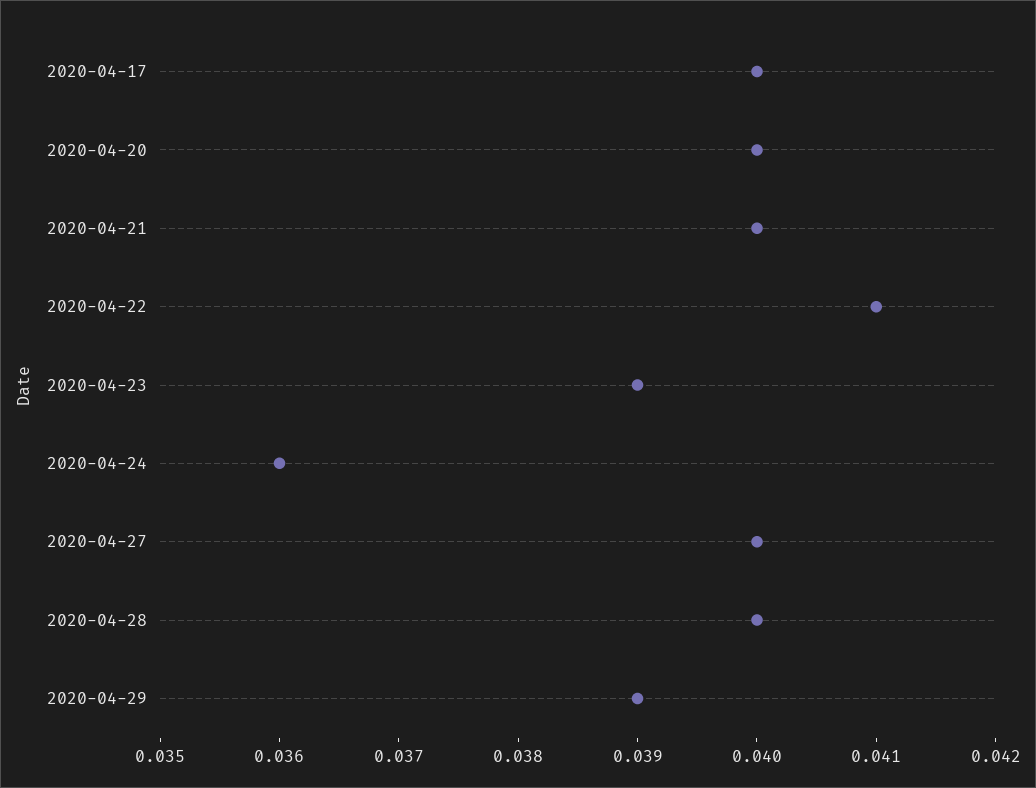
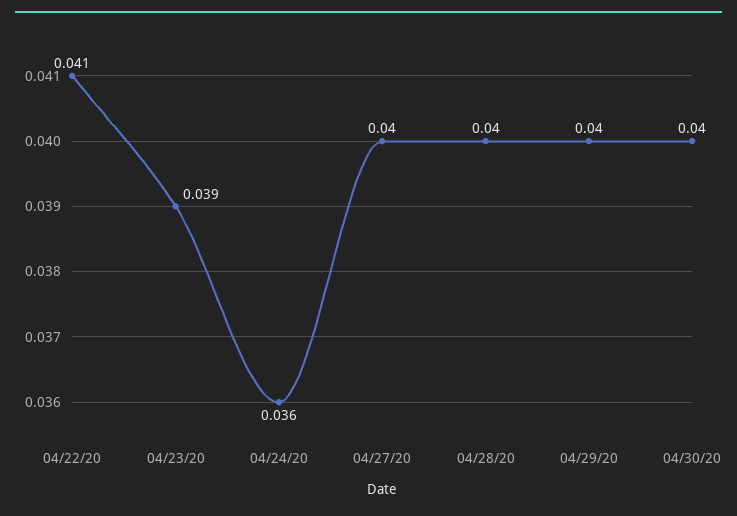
2020-04-17: 0.04 -> none
2020-04-20: 0.04 -> none
2020-04-21: 0.04 -> none
2020-04-29: 0.039 -> 0.04
04/30/20: none -> 0.04

